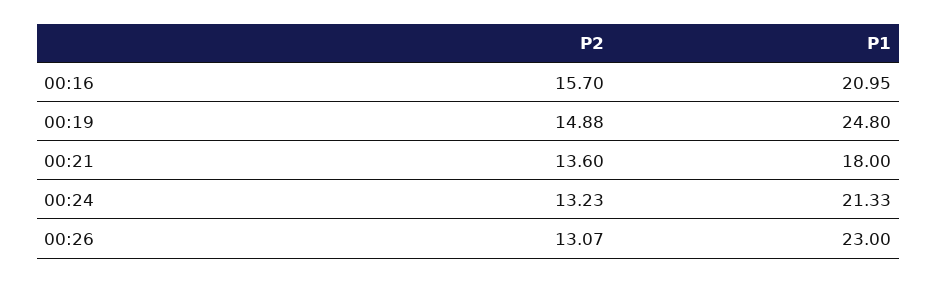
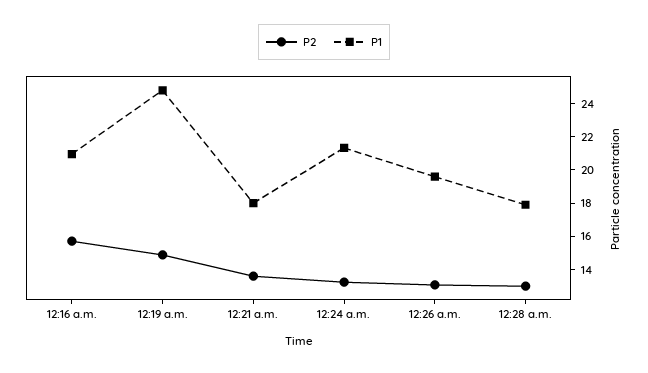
P1, 00:26: 23 -> 19.5
P2, 12:28 a.m.: none -> 13
P1, 12:28 a.m.: none -> 18

